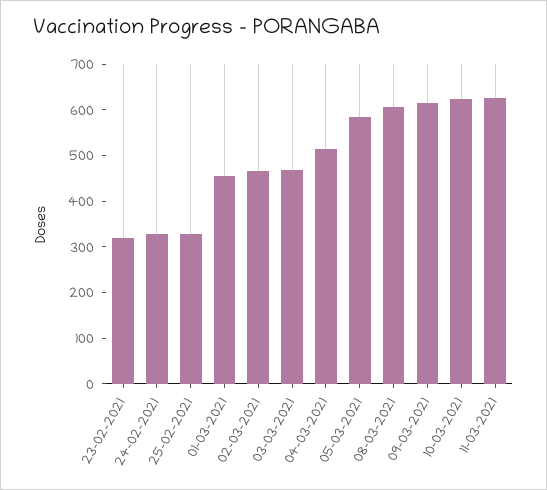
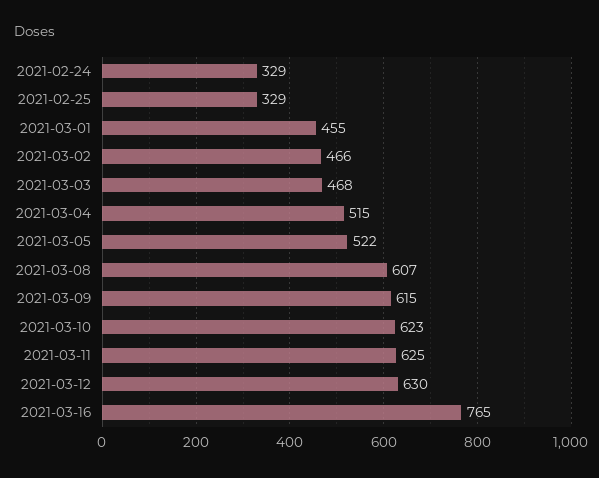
23-02-2021: 320 -> none
05-03-2021: 580 -> 522
2021-03-12: none -> 630
2021-03-16: none -> 765

